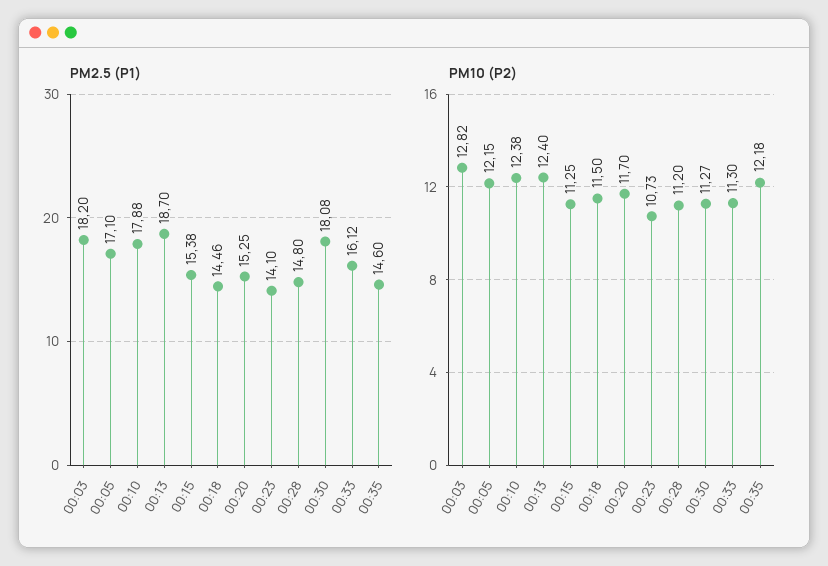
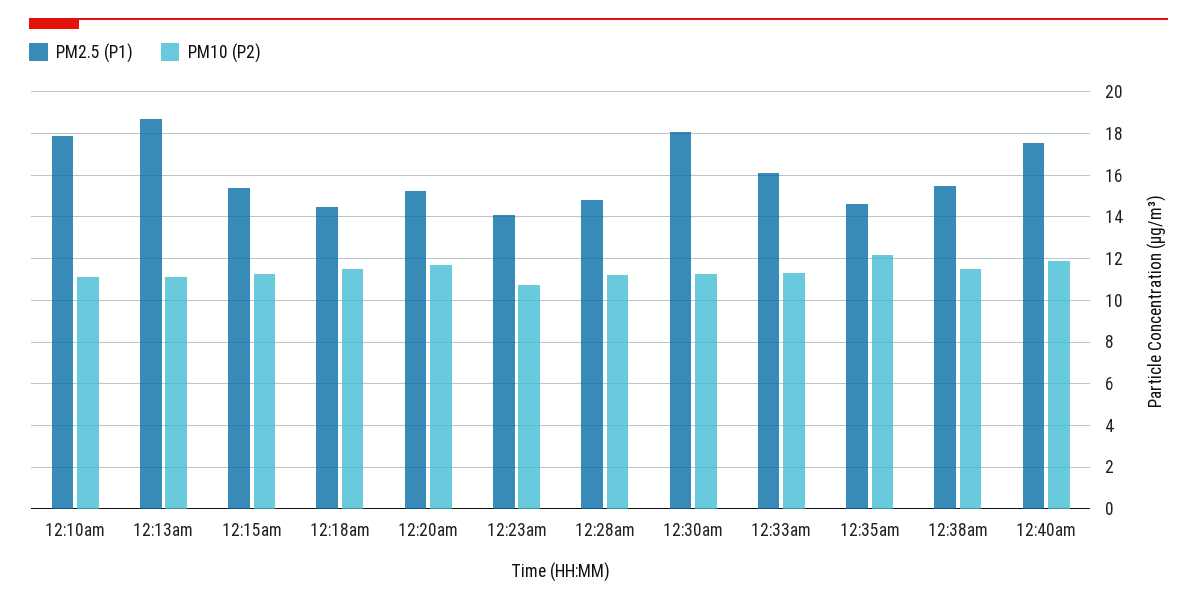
PM2.5 (P1), 00:03: 18.2 -> none
PM2.5 (P1), 00:05: 17.1 -> none
PM10 (P2), 00:03: 12.82 -> none
PM10 (P2), 00:05: 12.15 -> none
PM10 (P2), 00:10: 12.38 -> 11
PM10 (P2), 00:13: 12.4 -> 11
PM2.5 (P1), 12:38am: none -> 15.5
PM10 (P2), 12:38am: none -> 11.5
PM2.5 (P1), 12:40am: none -> 17.5
PM10 (P2), 12:40am: none -> 12

